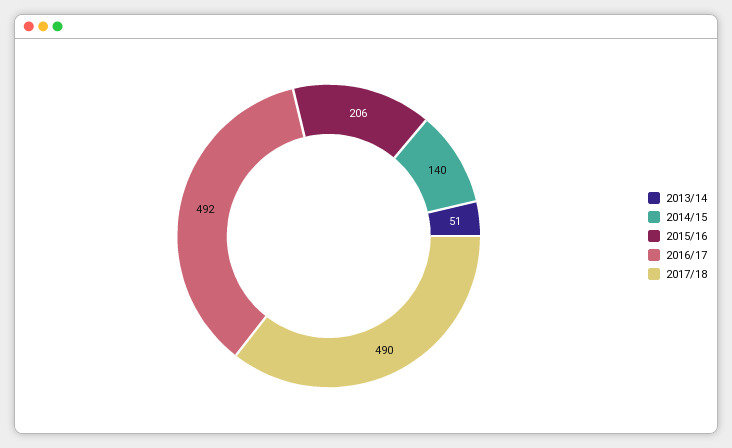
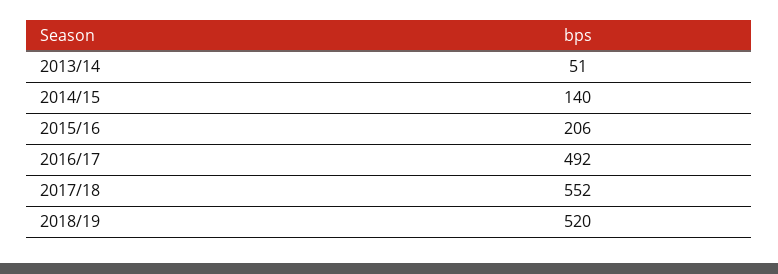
2017/18: 490 -> 552
2018/19: none -> 520

